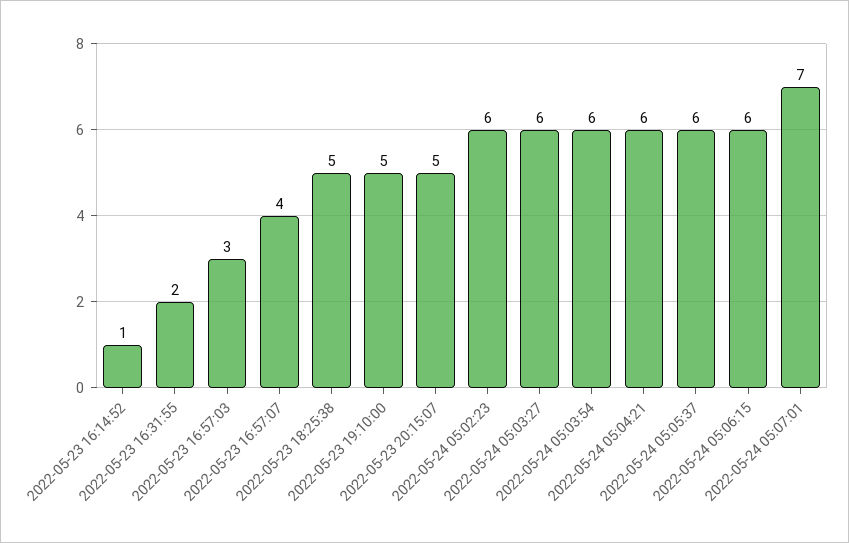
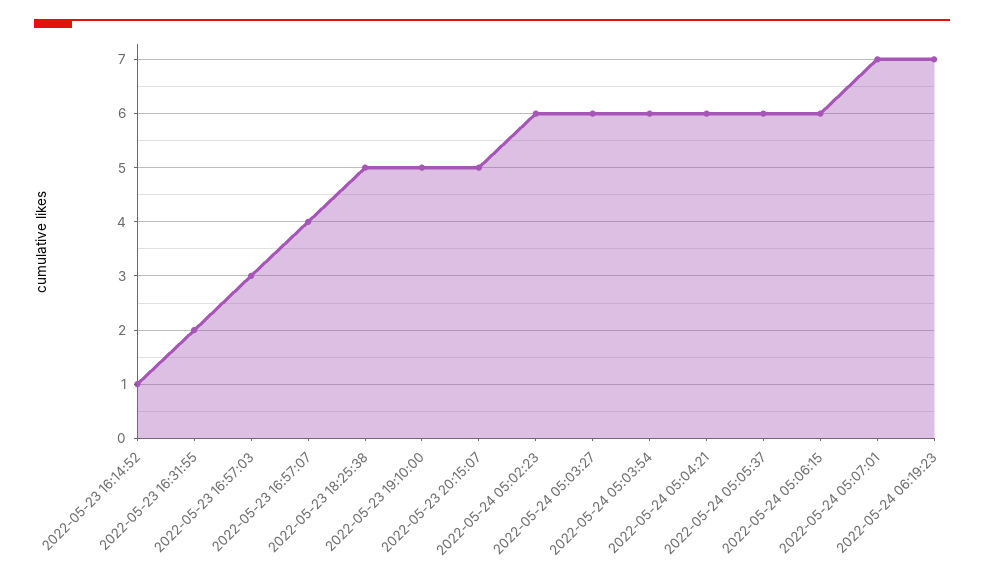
2022-05-24 06:19:23: none -> 7

